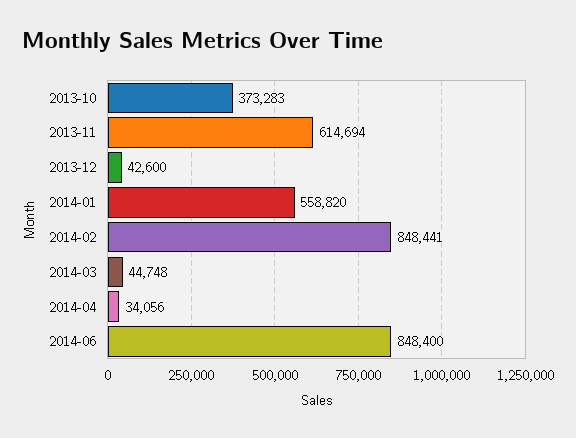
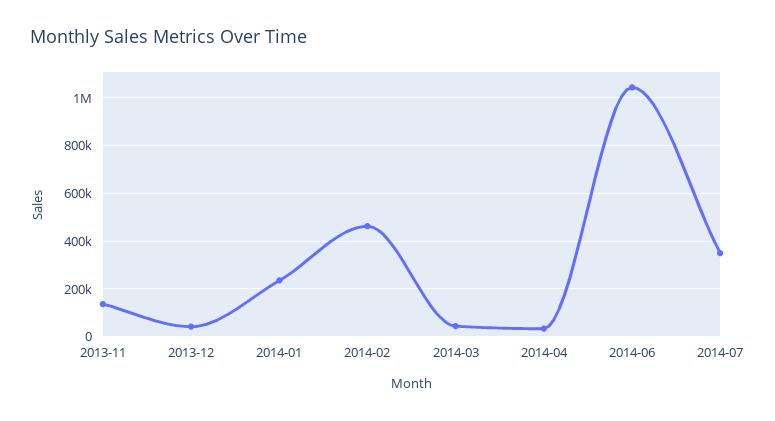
2013-10: 373283 -> none
2013-11: 614694 -> 150000
2014-01: 558820 -> 250000
2014-02: 848441 -> 450000
2014-06: 848400 -> 1050000
2014-07: none -> 350000

